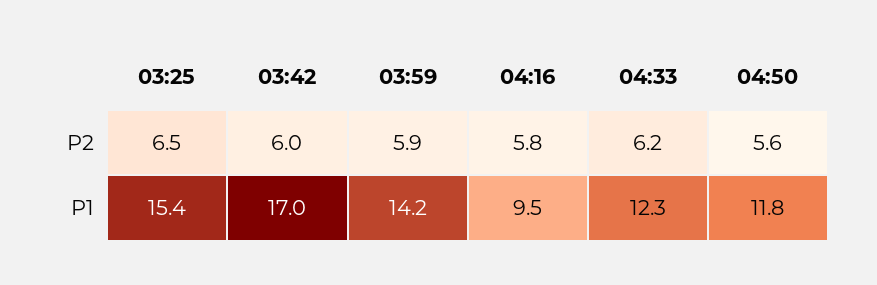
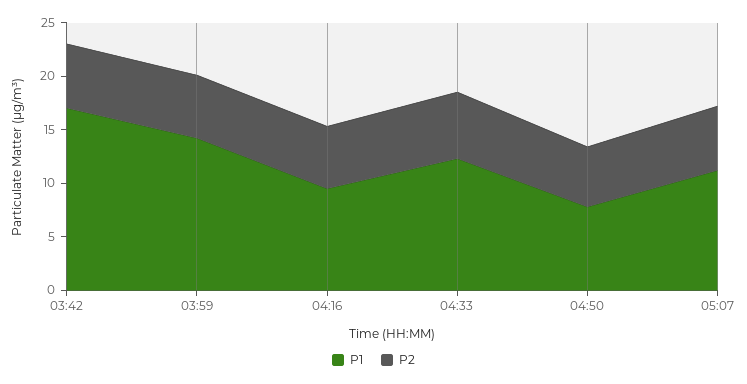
P2, 03:25: 6.5 -> none
P1, 03:25: 15.4 -> none
P1, 04:50: 11.8 -> 8
P1, 05:07: none -> 11
P2, 05:07: none -> 6

